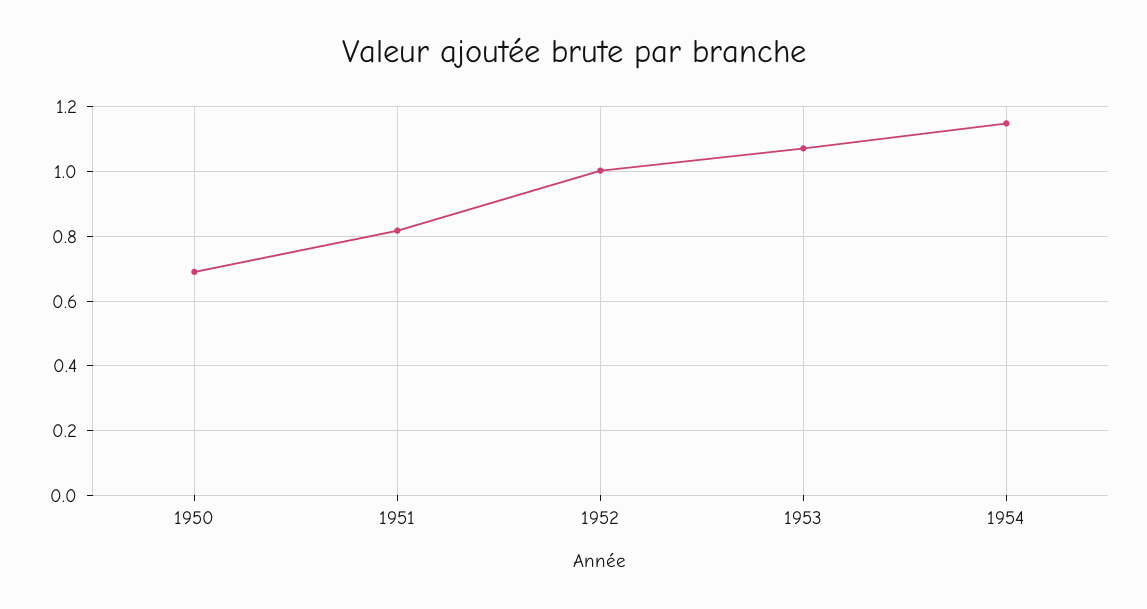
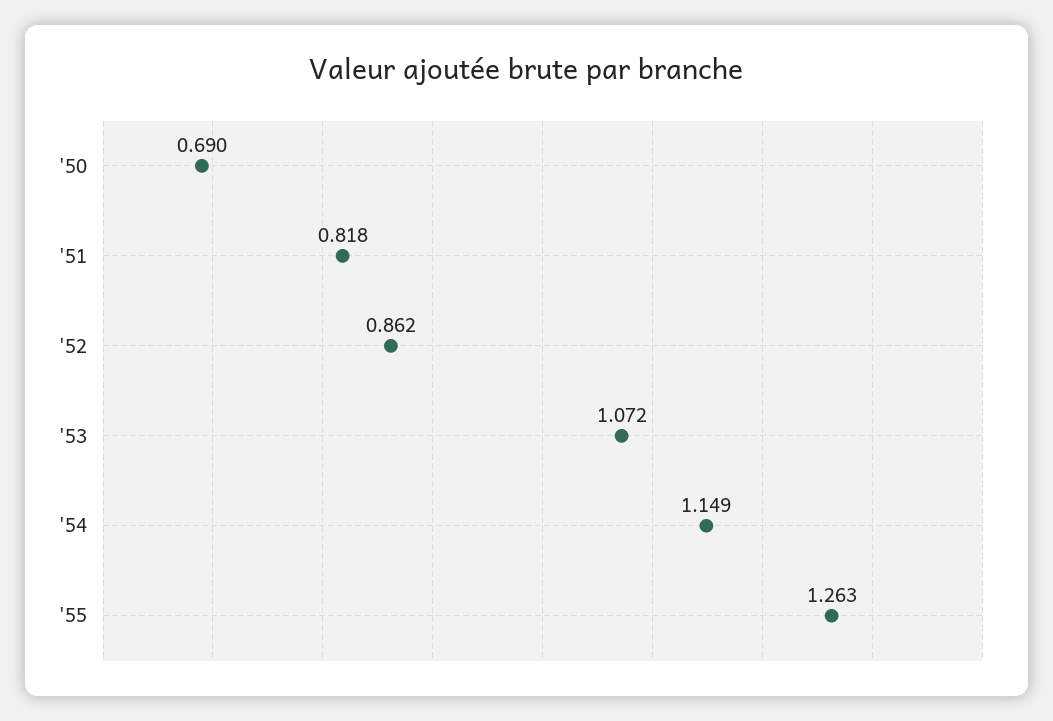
1952: 1 -> 0.862
'55: none -> 1.263

